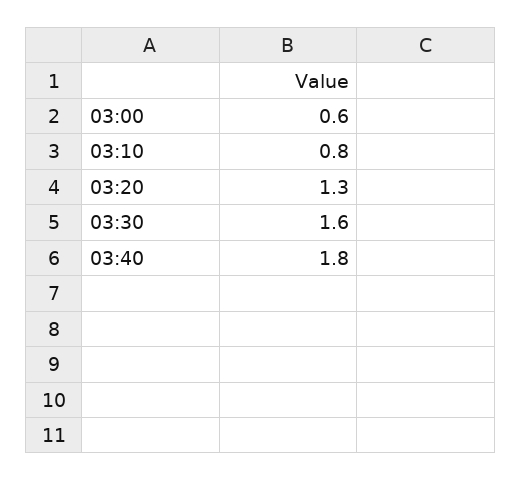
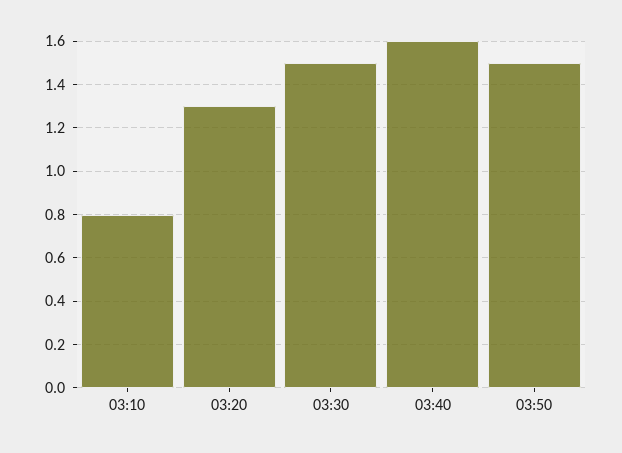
03:00: 0.6 -> none
03:30: 1.6 -> 1.5
03:40: 1.8 -> 1.6
03:50: none -> 1.5

